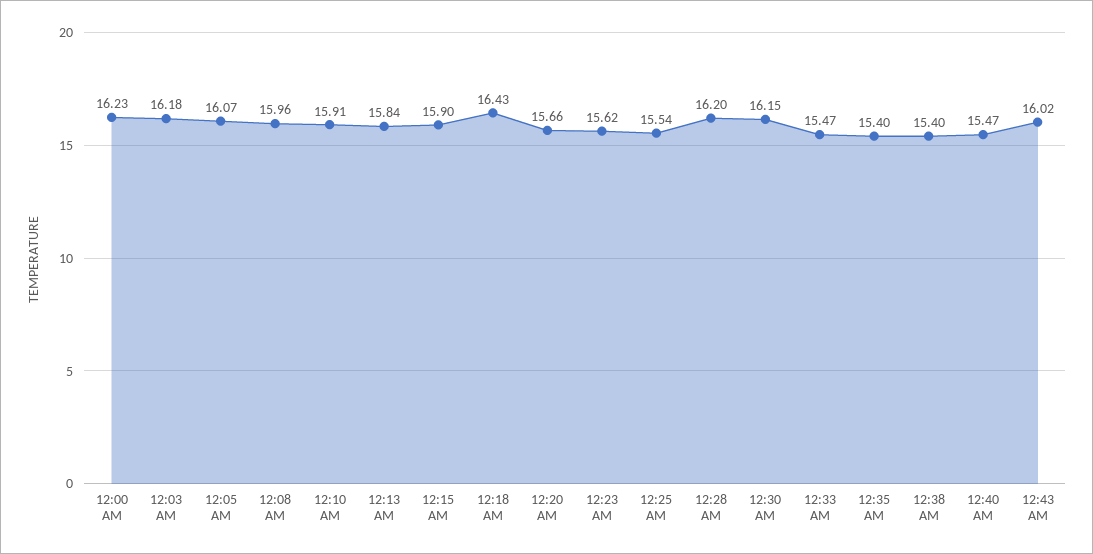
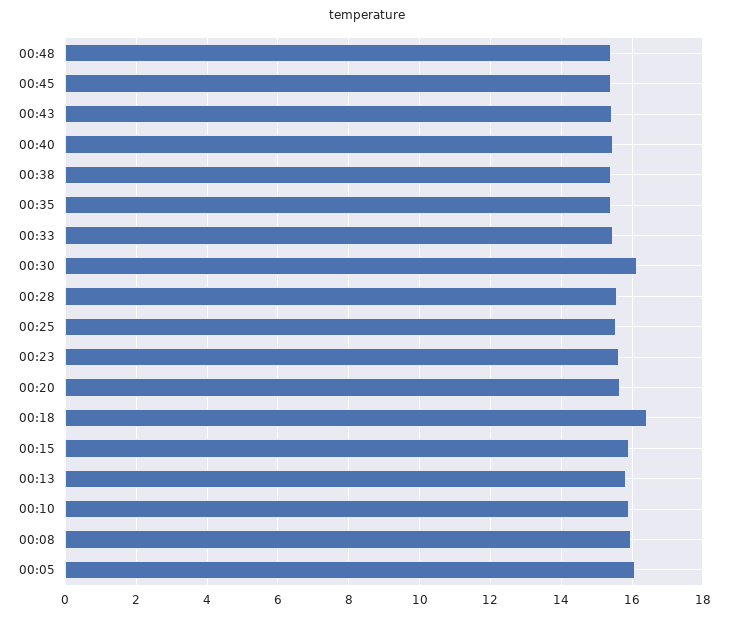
12:00 AM: 16.23 -> none
12:03 AM: 16.18 -> none
12:28 AM: 16.2 -> 15.6
12:43 AM: 16.02 -> 15.4
00:48: none -> 15.4
00:45: none -> 15.4

